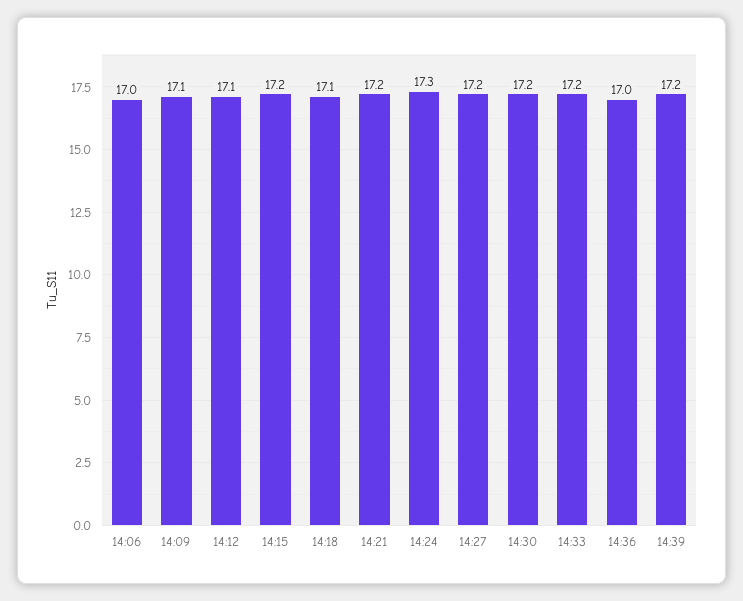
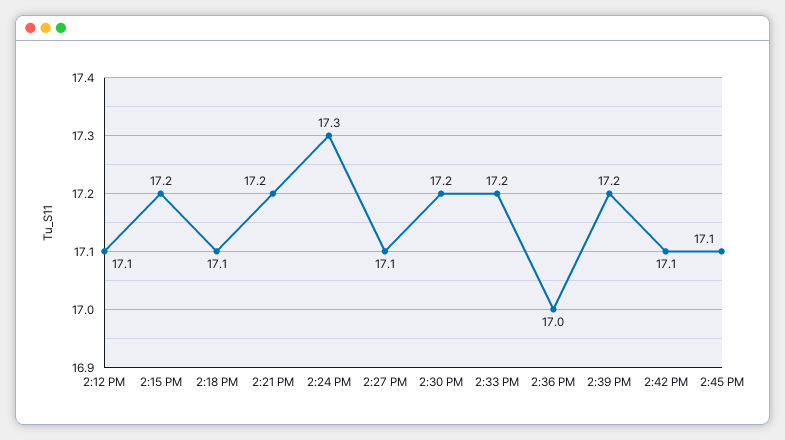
14:06: 17 -> none
14:09: 17.1 -> none
14:27: 17.2 -> 17.1
2:42 PM: none -> 17.1
2:45 PM: none -> 17.1

